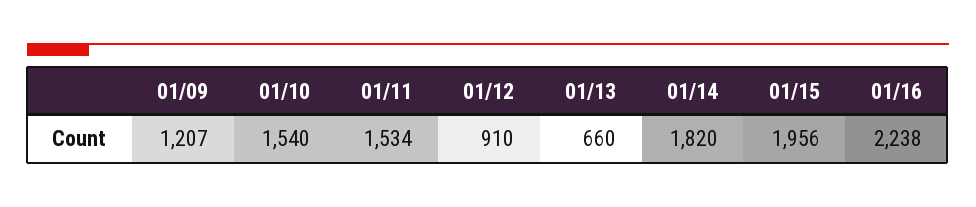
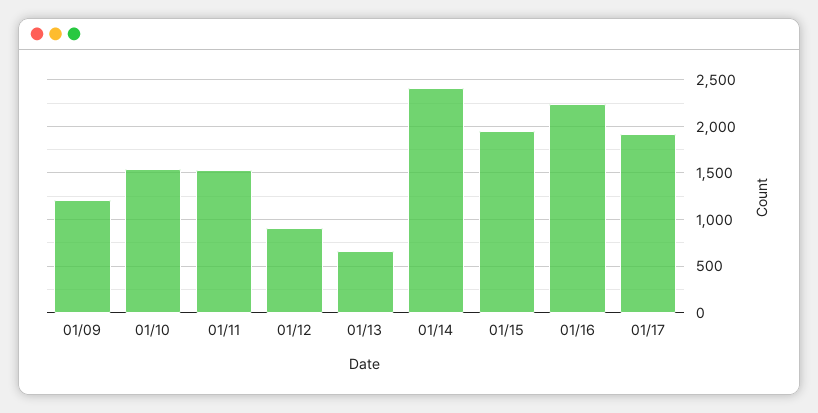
01/14: 1820 -> 2400
01/17: none -> 1900

